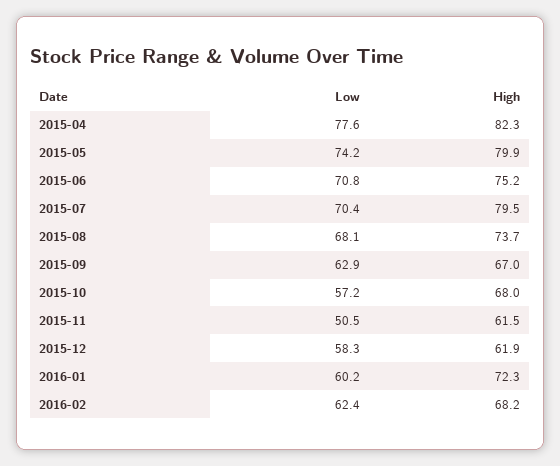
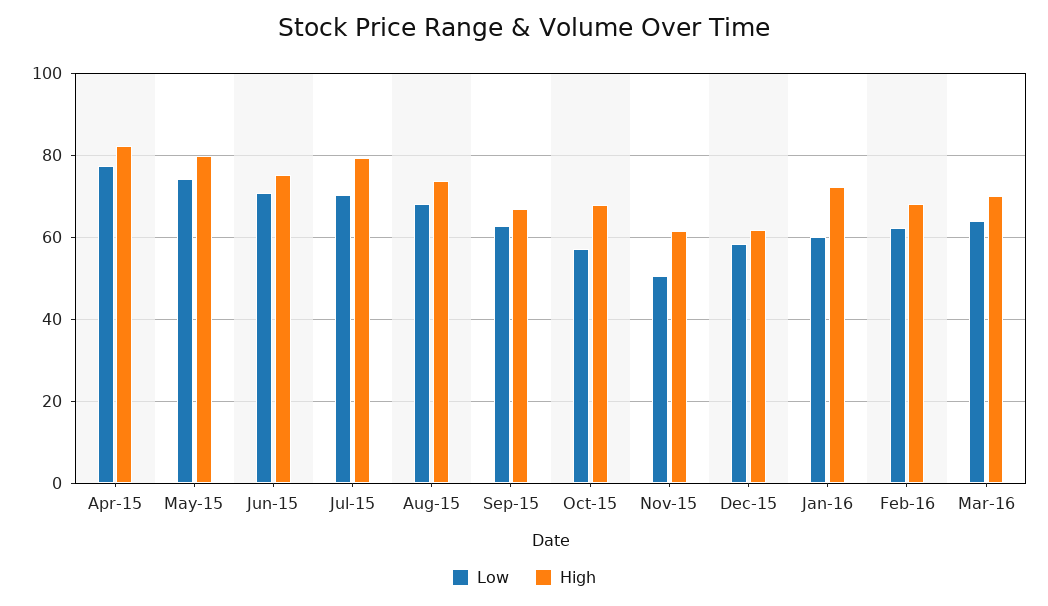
Low, Mar-16: none -> 64
High, Mar-16: none -> 70

